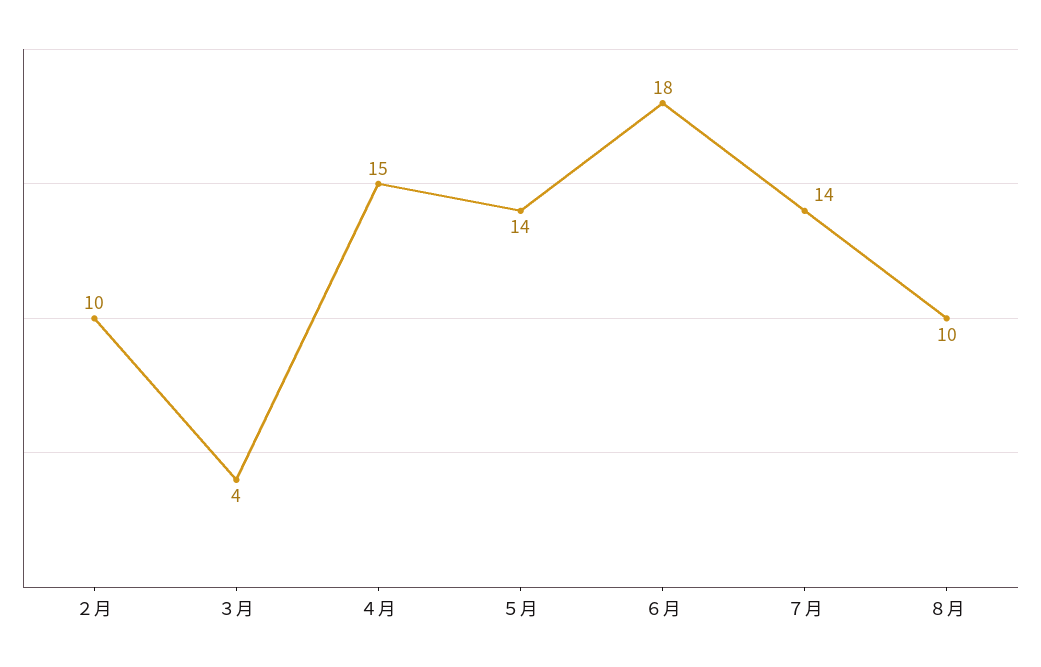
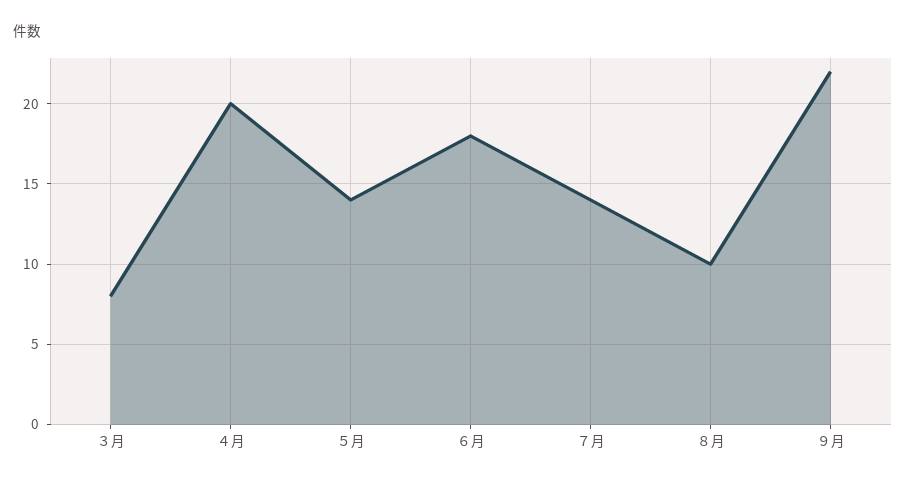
２月: 10 -> none
３月: 4 -> 8
４月: 15 -> 20
９月: none -> 22

